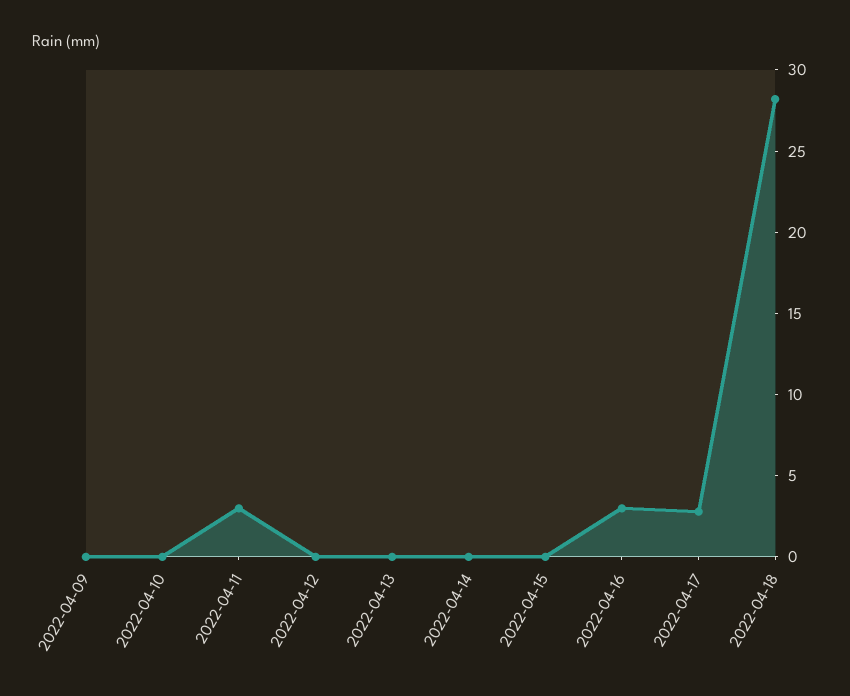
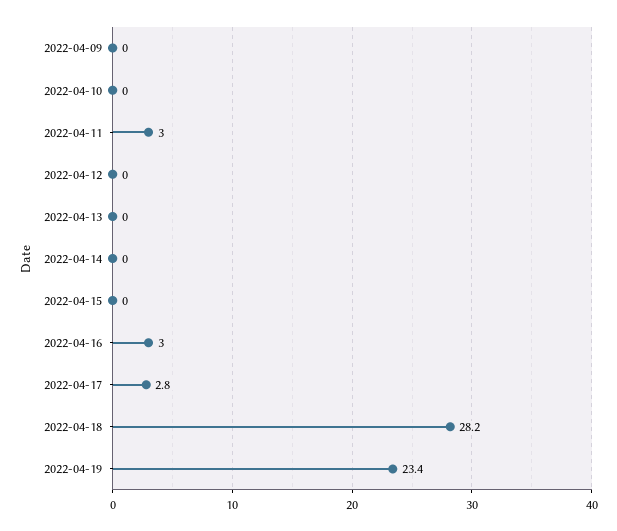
2022-04-19: none -> 23.4

